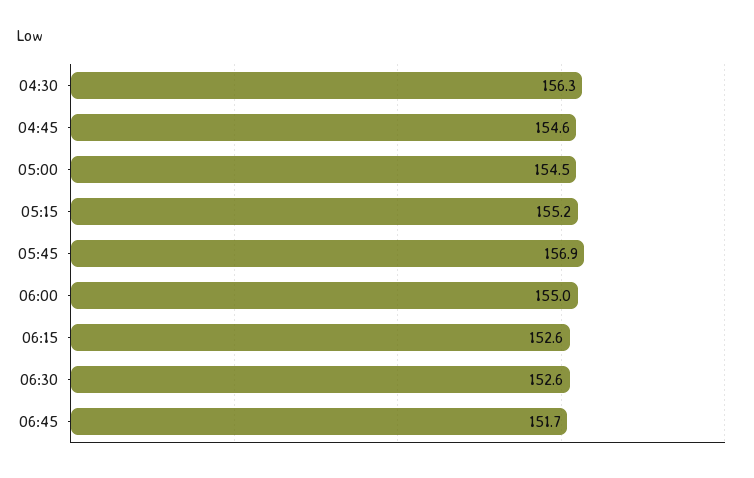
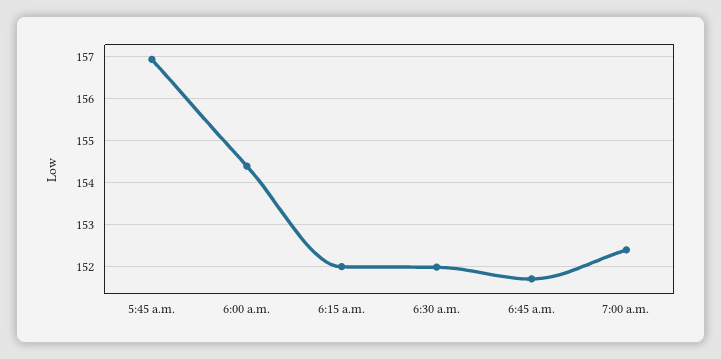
04:30: 156.3 -> none
04:45: 154.6 -> none
05:00: 154.5 -> none
05:15: 155.2 -> none
06:00: 155 -> 154.4
06:15: 152.6 -> 152
06:30: 152.6 -> 152
7:00 a.m.: none -> 152.4

